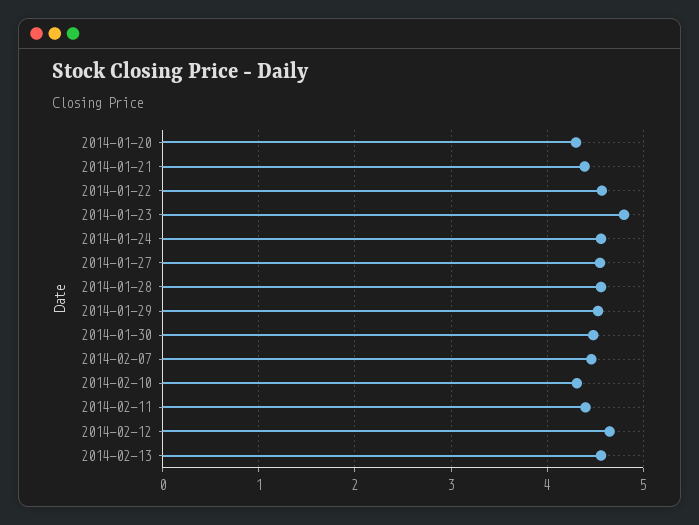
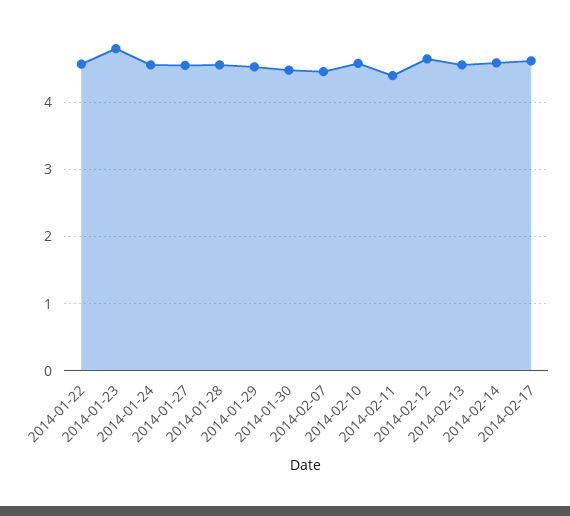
2014-01-20: 4.3 -> none
2014-01-21: 4.4 -> none
2014-02-10: 4.3 -> 4.6
2014-02-14: none -> 4.6
2014-02-17: none -> 4.6

